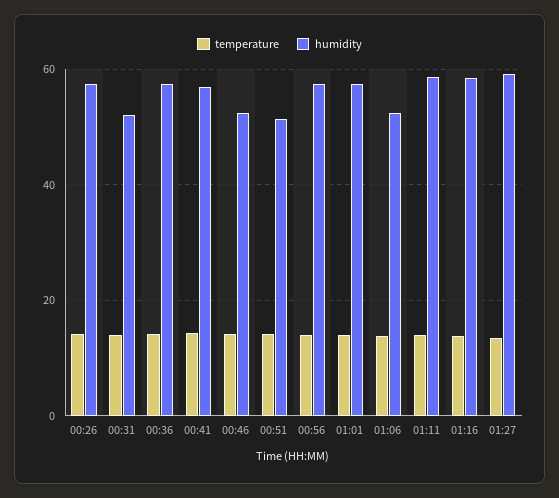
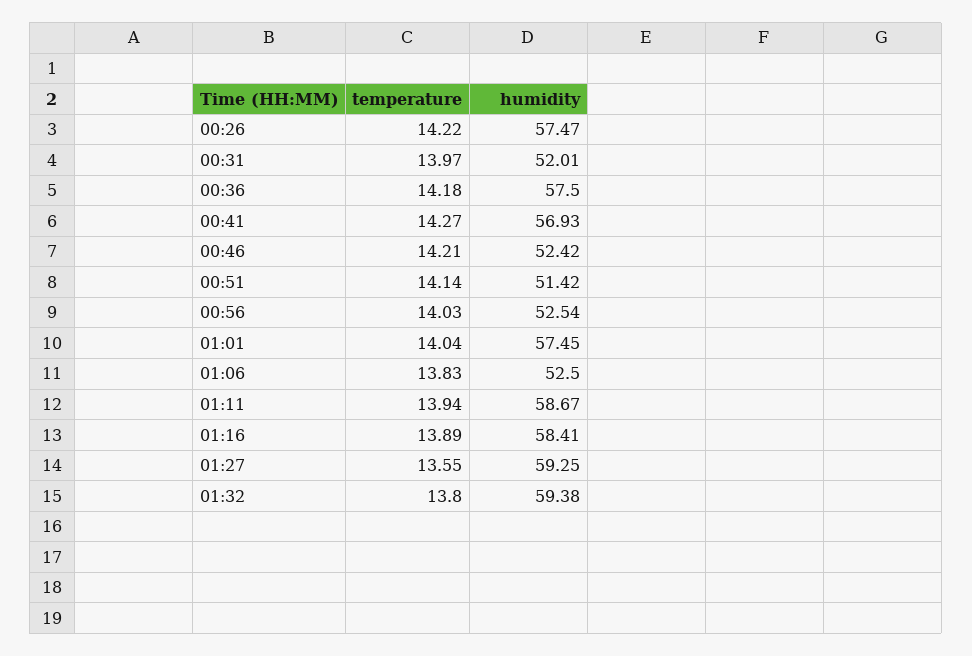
humidity, 00:56: 58 -> 52.54
temperature, 01:32: none -> 13.8
humidity, 01:32: none -> 59.38

